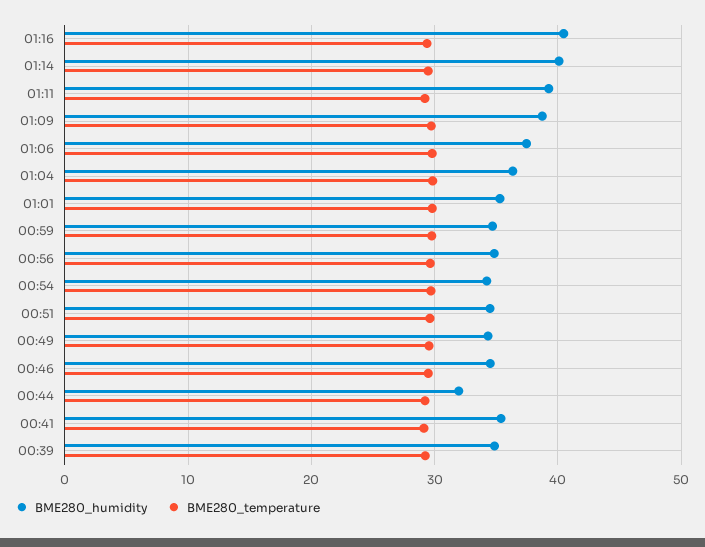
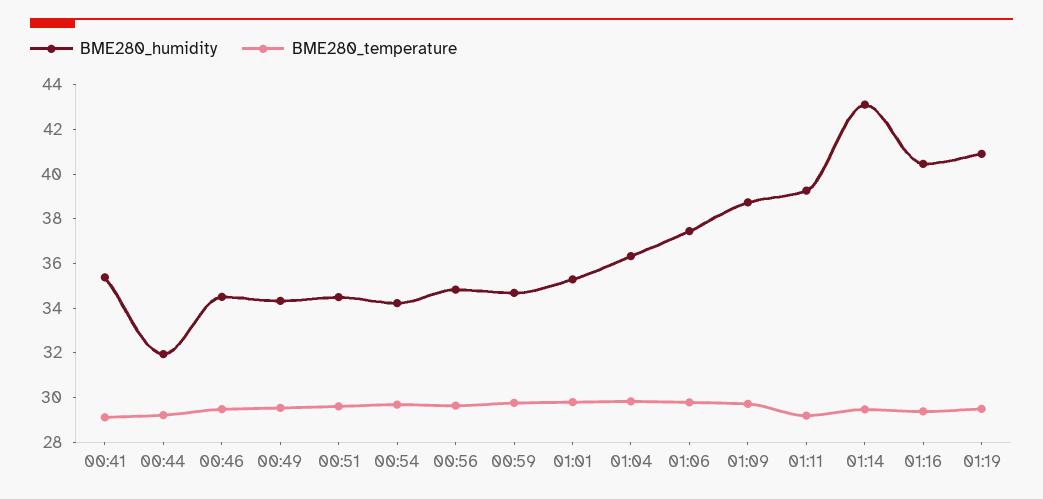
BME280_humidity, 01:14: 40 -> 43
BME280_humidity, 00:39: 35 -> none
BME280_temperature, 00:39: 29 -> none
BME280_humidity, 01:19: none -> 41
BME280_temperature, 01:19: none -> 29.5

